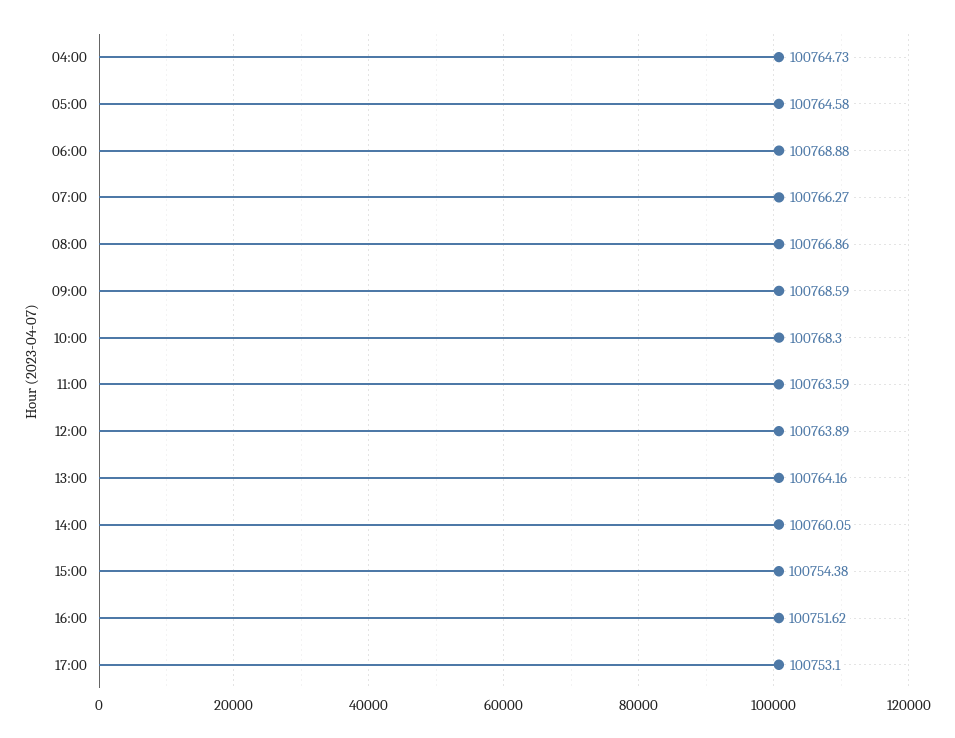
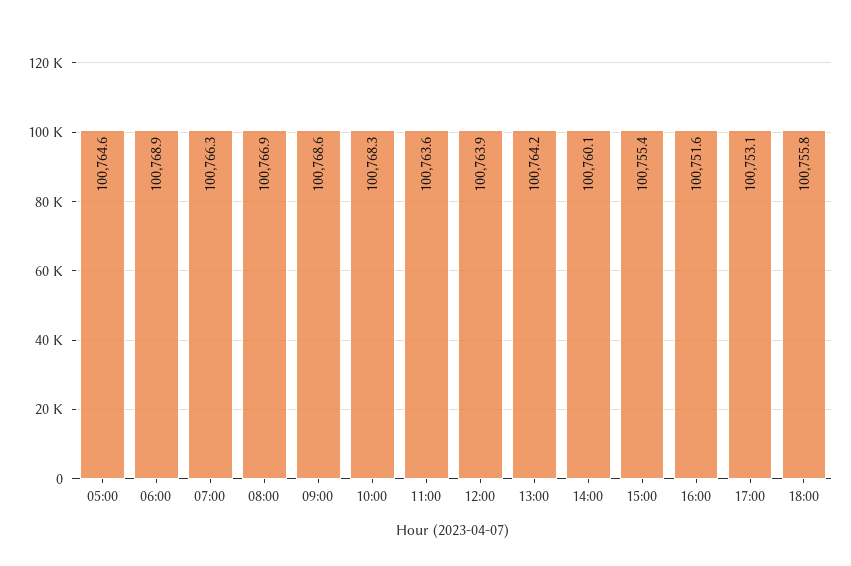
04:00: 100764.73 -> none
15:00: 100754.38 -> 100755.4
18:00: none -> 100755.8

